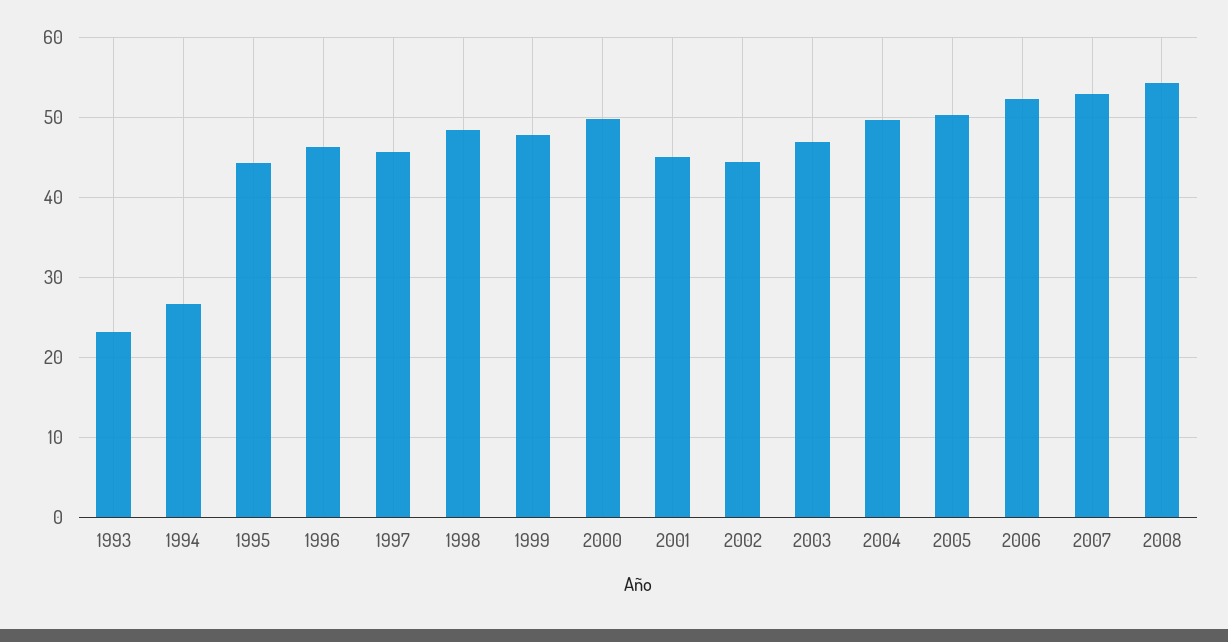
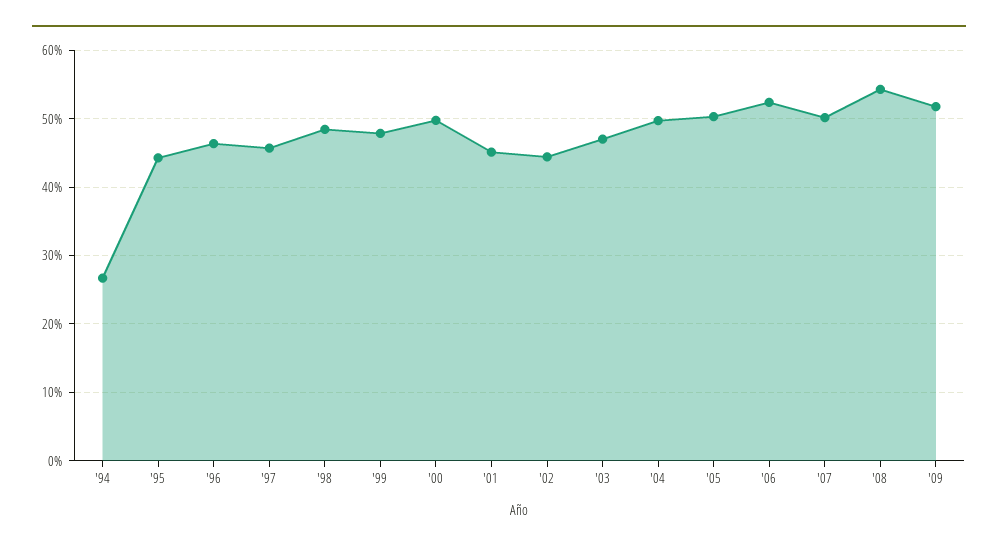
1993: 23 -> none
2007: 53 -> 50
'09: none -> 52

